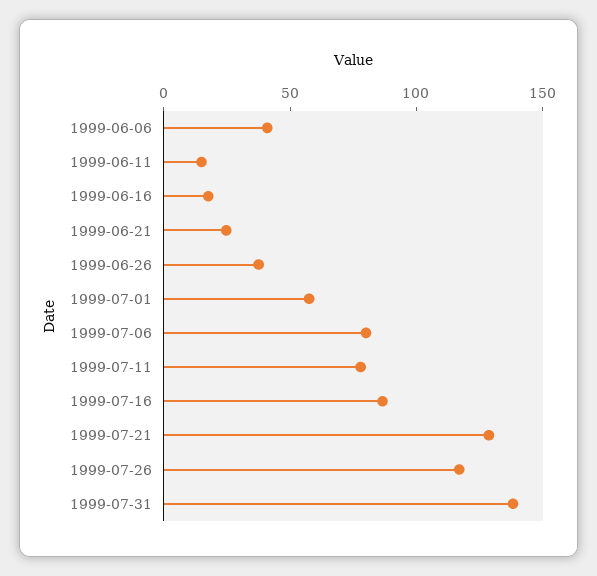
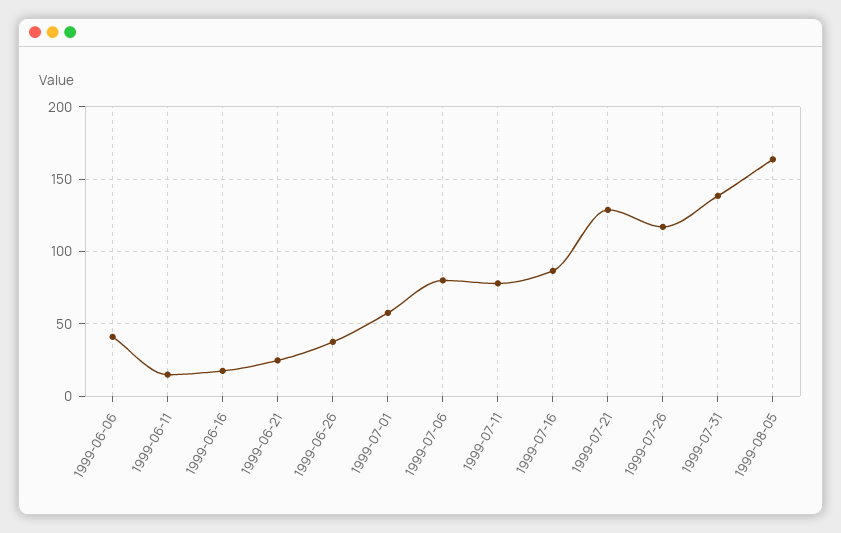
1999-08-05: none -> 165

